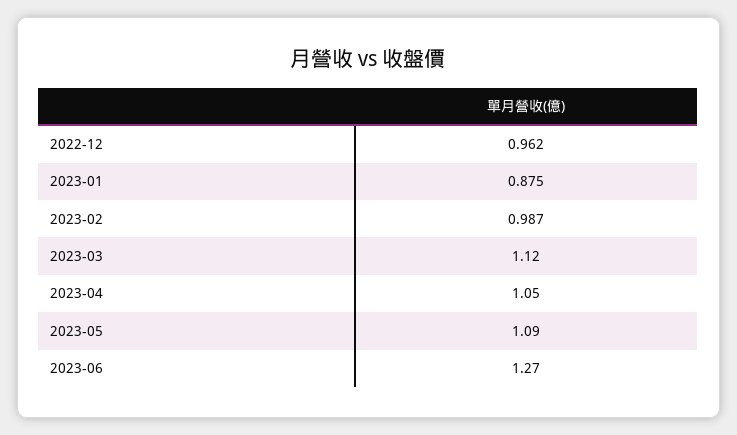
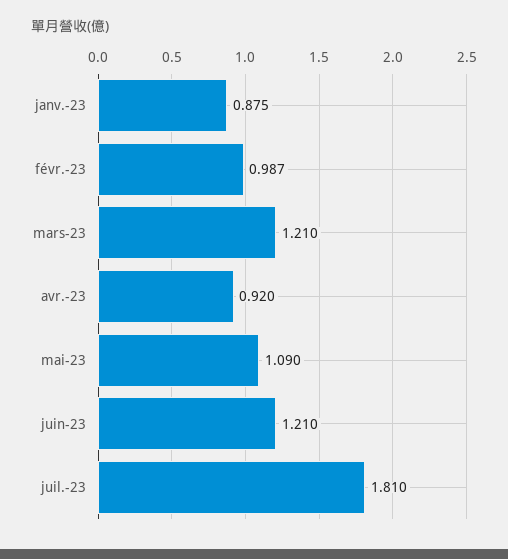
2022-12: 0.962 -> none
2023-03: 1.12 -> 1.21
2023-04: 1.05 -> 0.92
2023-06: 1.27 -> 1.21
juil.-23: none -> 1.81

